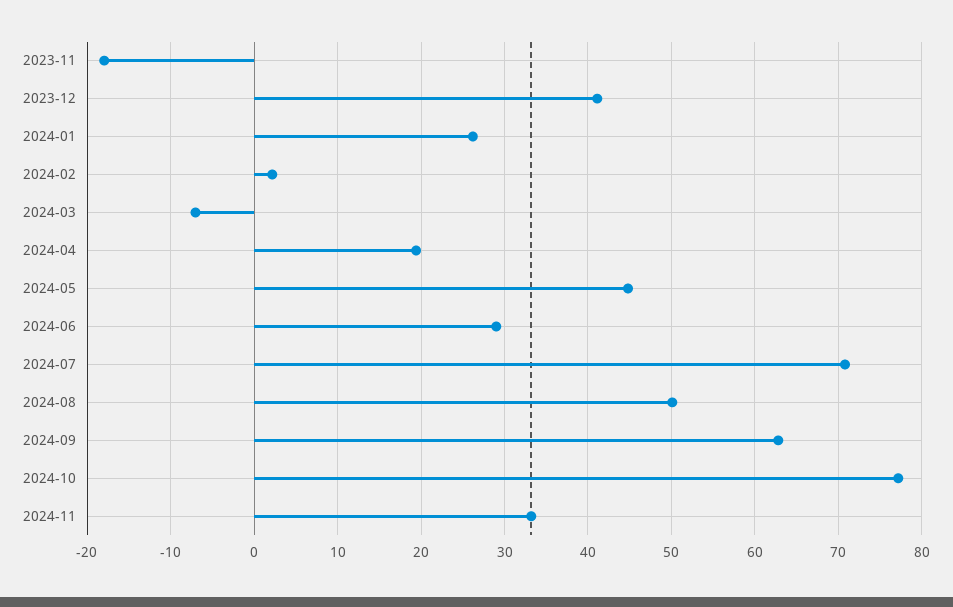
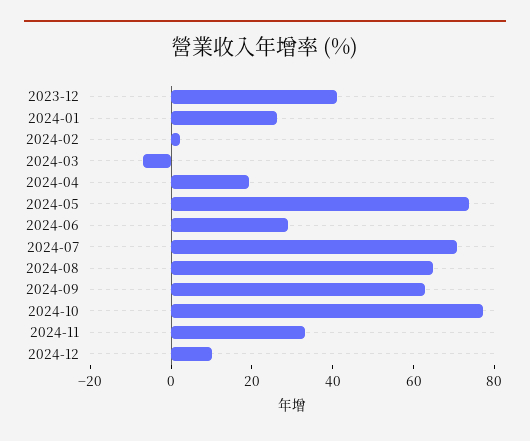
2023-11: -18 -> none
2024-05: 45 -> 75
2024-08: 50 -> 65
2024-12: none -> 10

